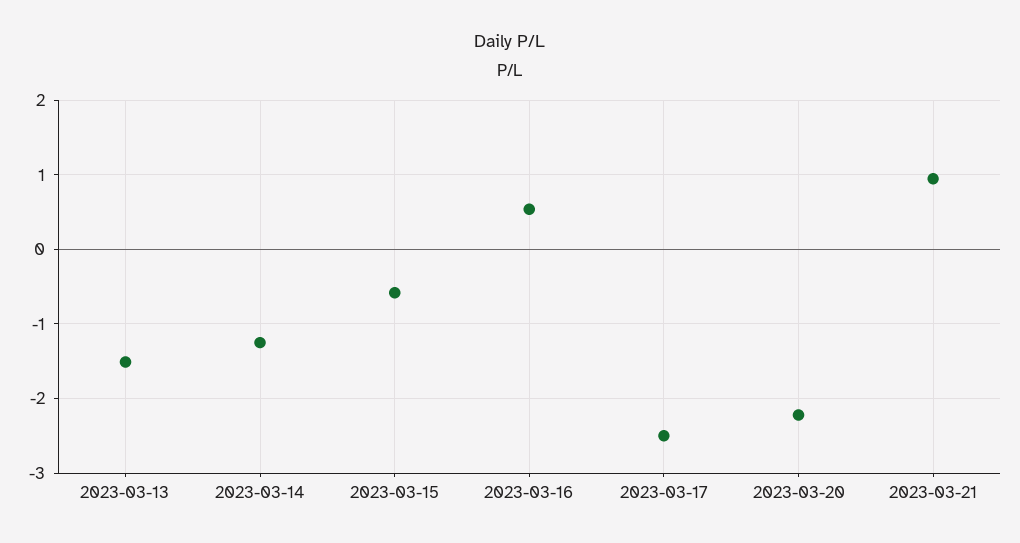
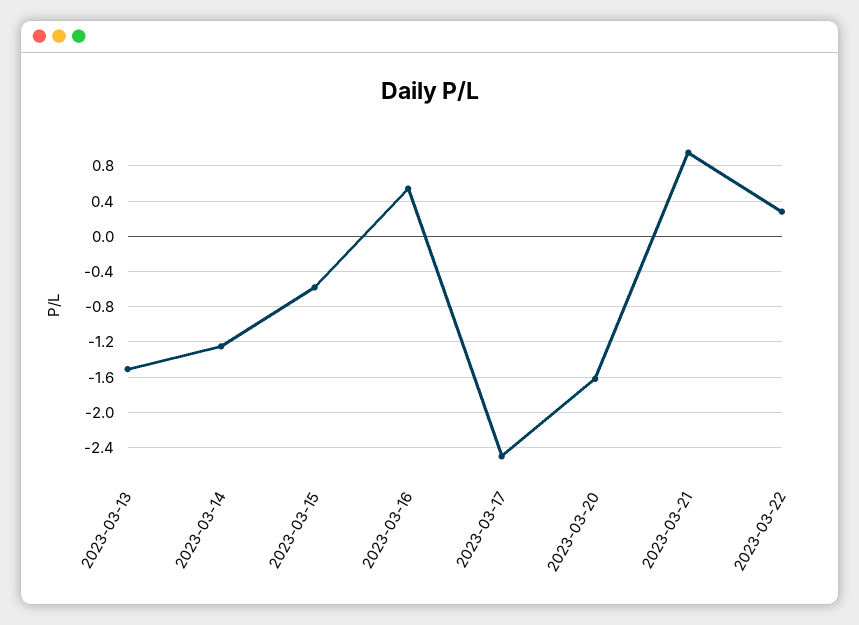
2023-03-20: -2.2 -> -1.6
2023-03-22: none -> 0.3

